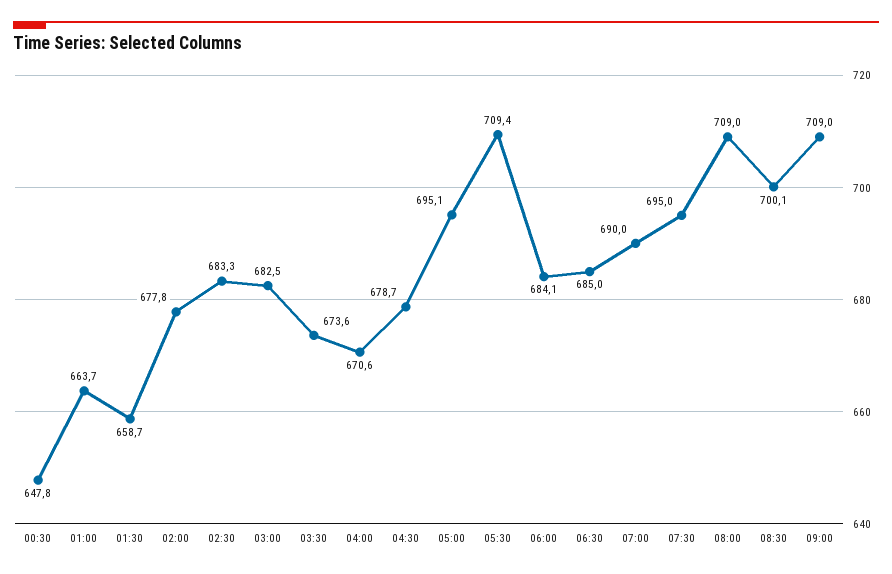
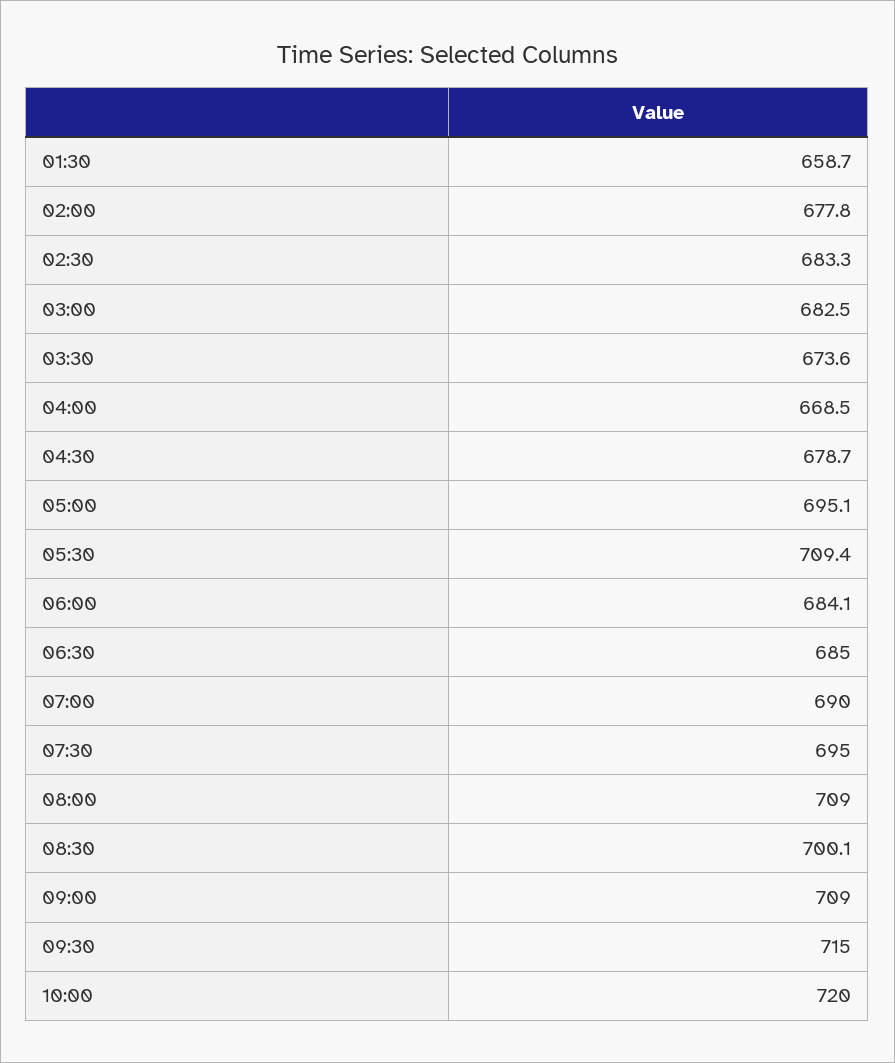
00:30: 647.8 -> none
01:00: 663.7 -> none
04:00: 670.6 -> 668.5
09:30: none -> 715
10:00: none -> 720

